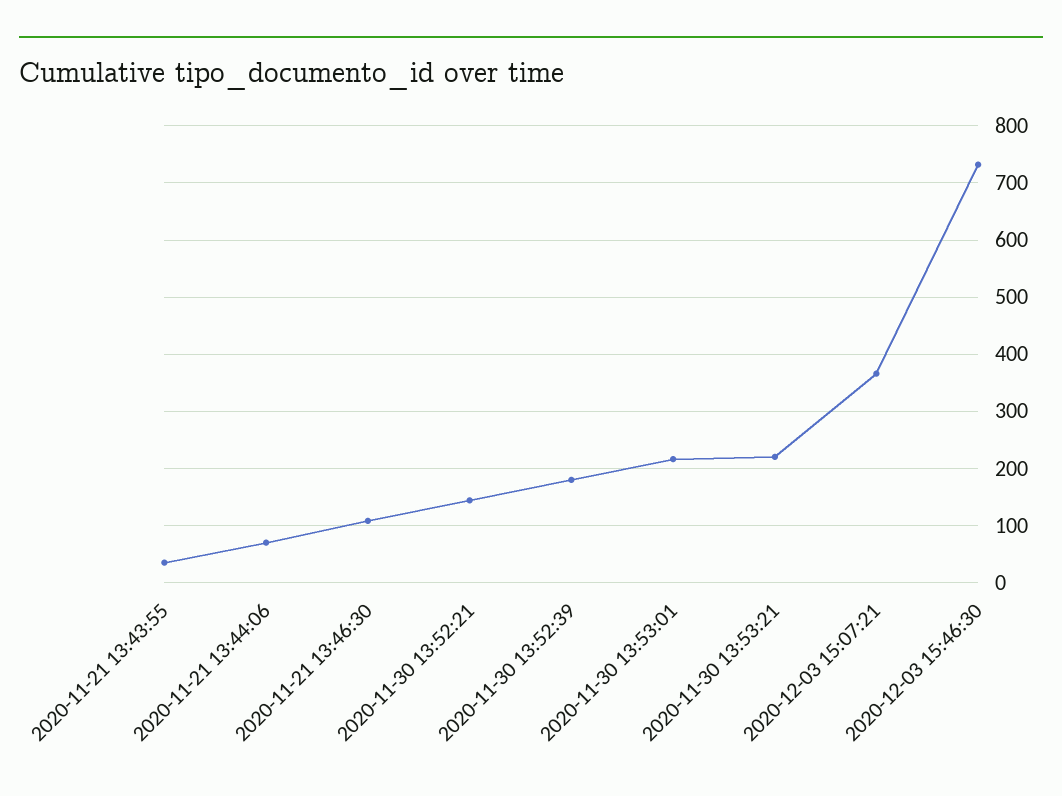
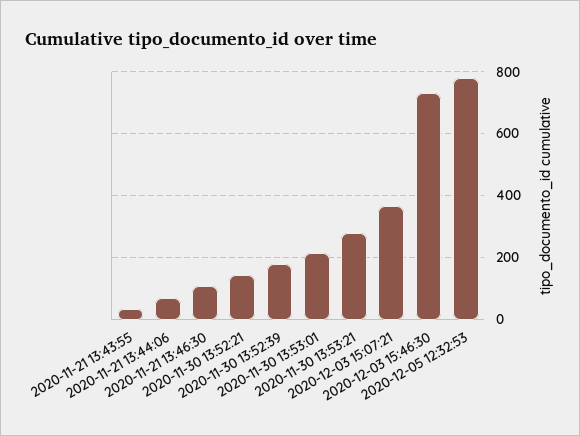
2020-11-30 13:53:21: 220 -> 280
2020-12-05 12:32:53: none -> 780

